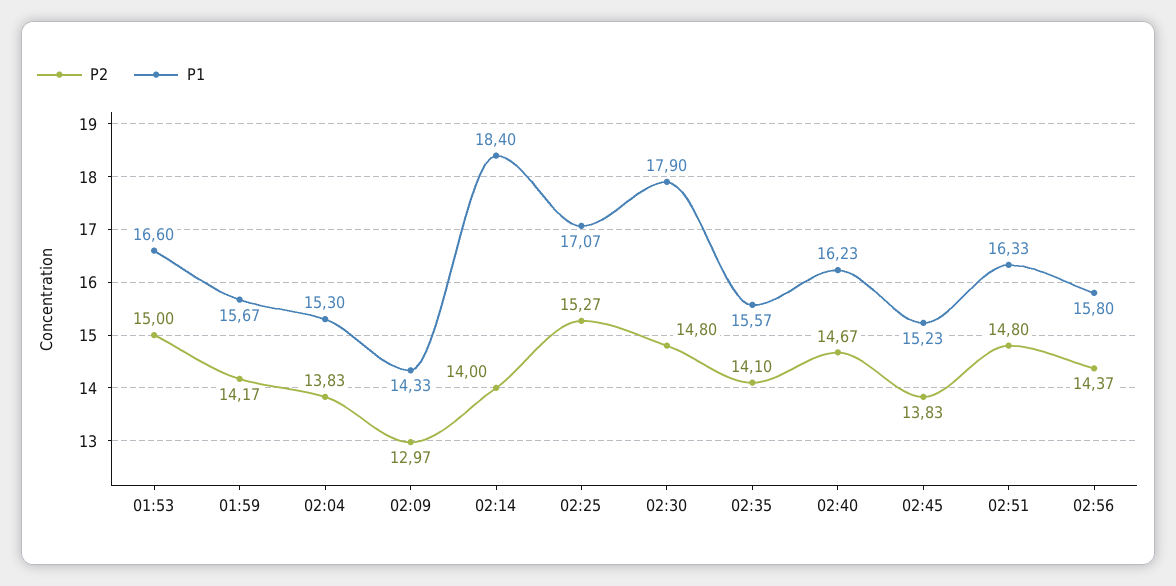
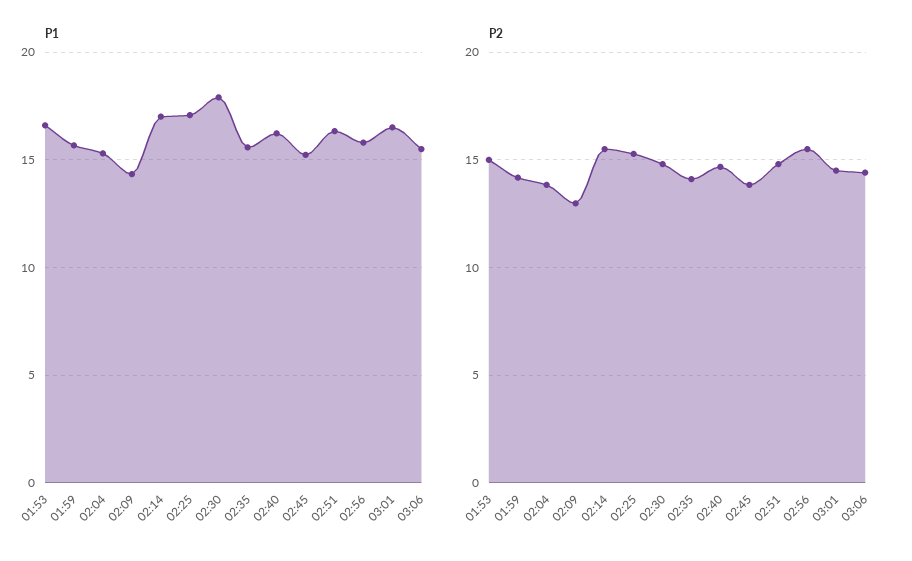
P2, 02:14: 14 -> 15.5
P1, 02:14: 18.4 -> 17
P2, 02:56: 14.37 -> 15.5
P1, 03:01: none -> 16.5
P1, 03:06: none -> 15.5
P2, 03:01: none -> 14.5
P2, 03:06: none -> 14.5

